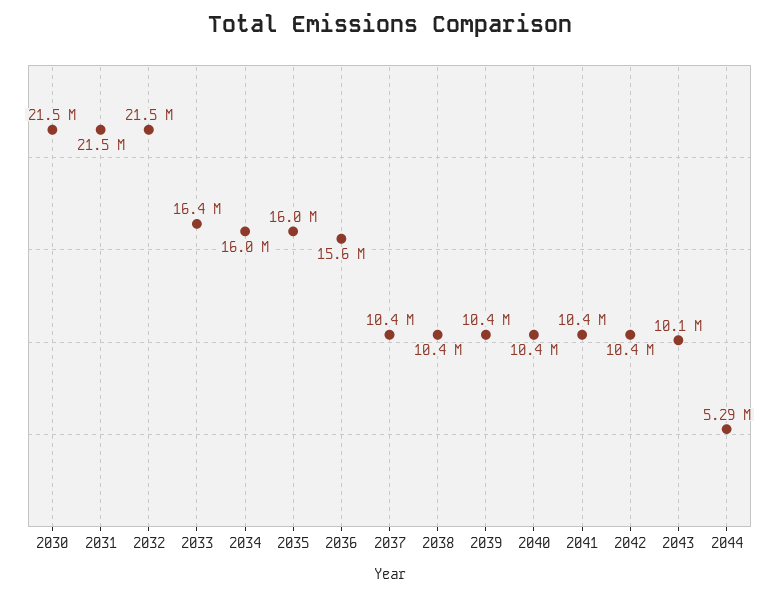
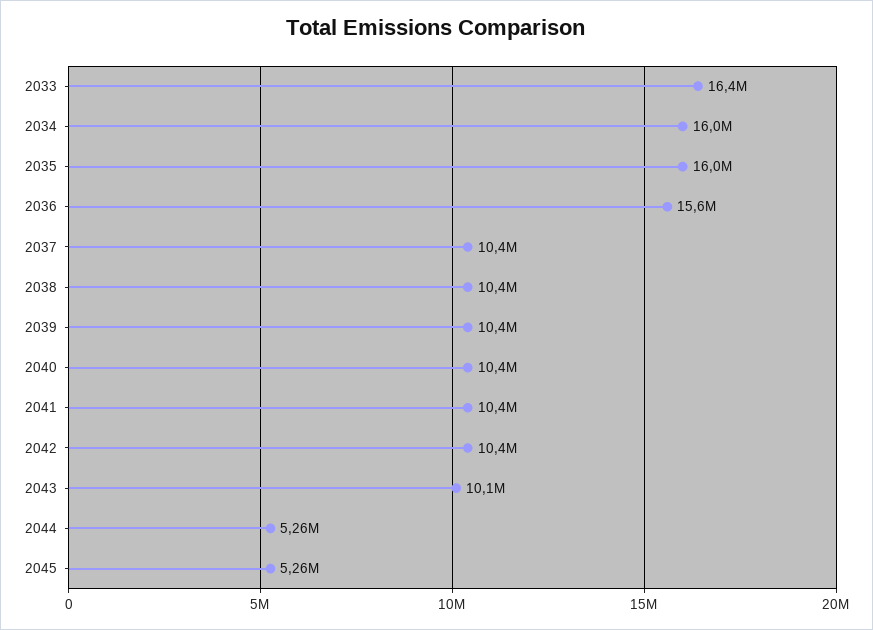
2030: 21500000 -> none
2031: 21500000 -> none
2032: 21500000 -> none
2044: 5290000 -> 5260000
2045: none -> 5260000

